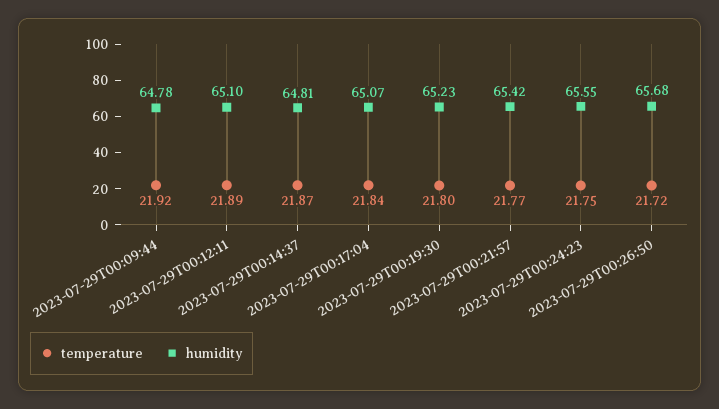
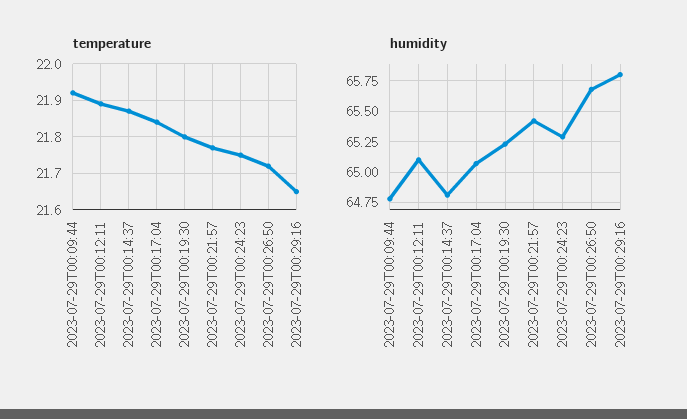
humidity, 2023-07-29T00:24:23: 65.55 -> 65.3
temperature, 2023-07-29T00:29:16: none -> 21.65
humidity, 2023-07-29T00:29:16: none -> 65.8

